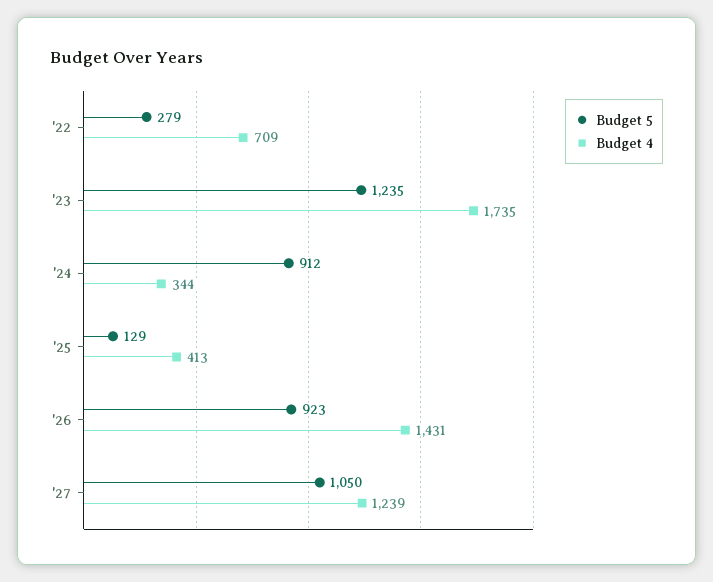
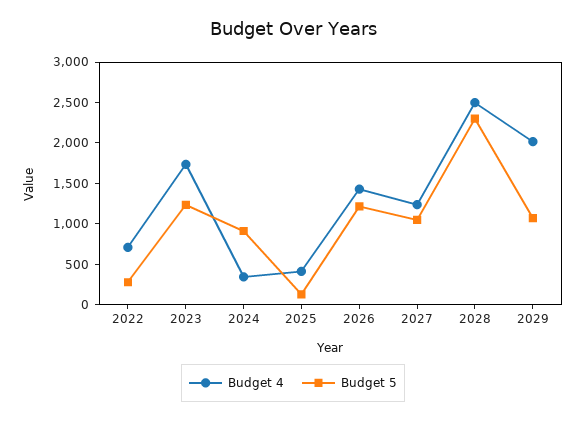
Budget 5, '26: 923 -> 1200
Budget 4, 2028: none -> 2500
Budget 5, 2028: none -> 2300
Budget 4, 2029: none -> 2000
Budget 5, 2029: none -> 1100

